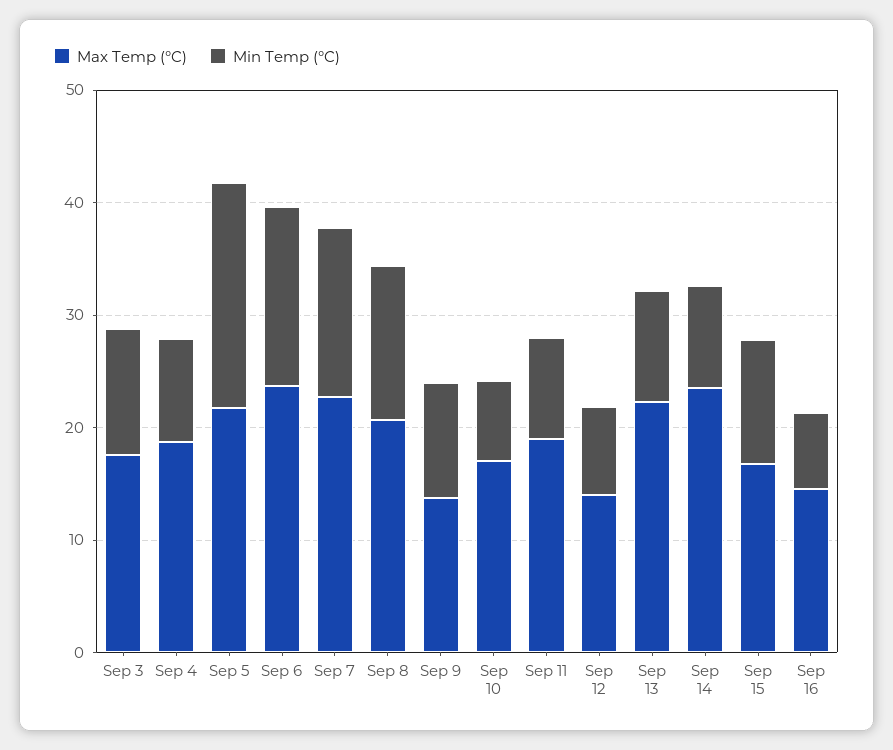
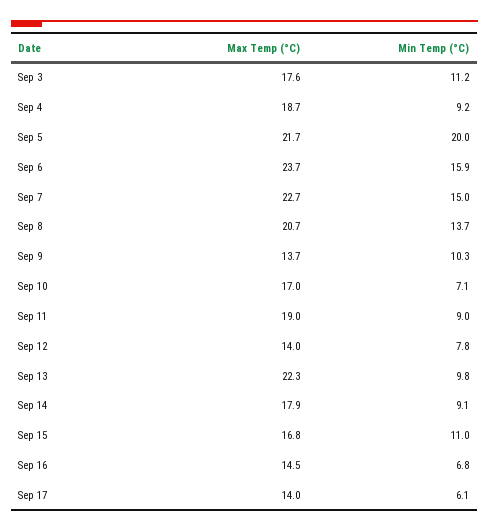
Max Temp (°C), Sep 14: 24 -> 17.9
Max Temp (°C), Sep 17: none -> 14
Min Temp (°C), Sep 17: none -> 6.1

